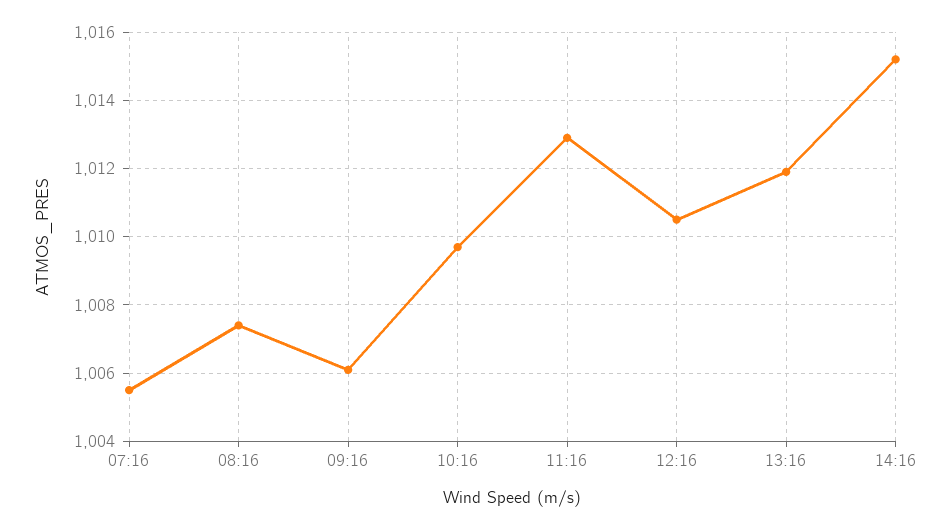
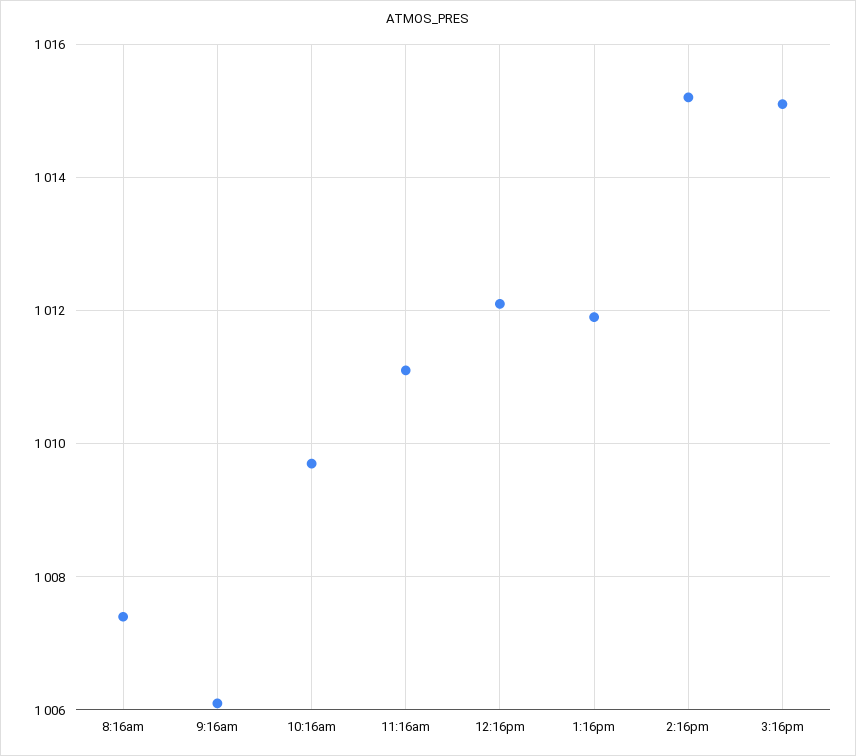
07:16: 1005.5 -> none
11:16: 1013 -> 1011
12:16: 1010.5 -> 1012
3:16pm: none -> 1015

